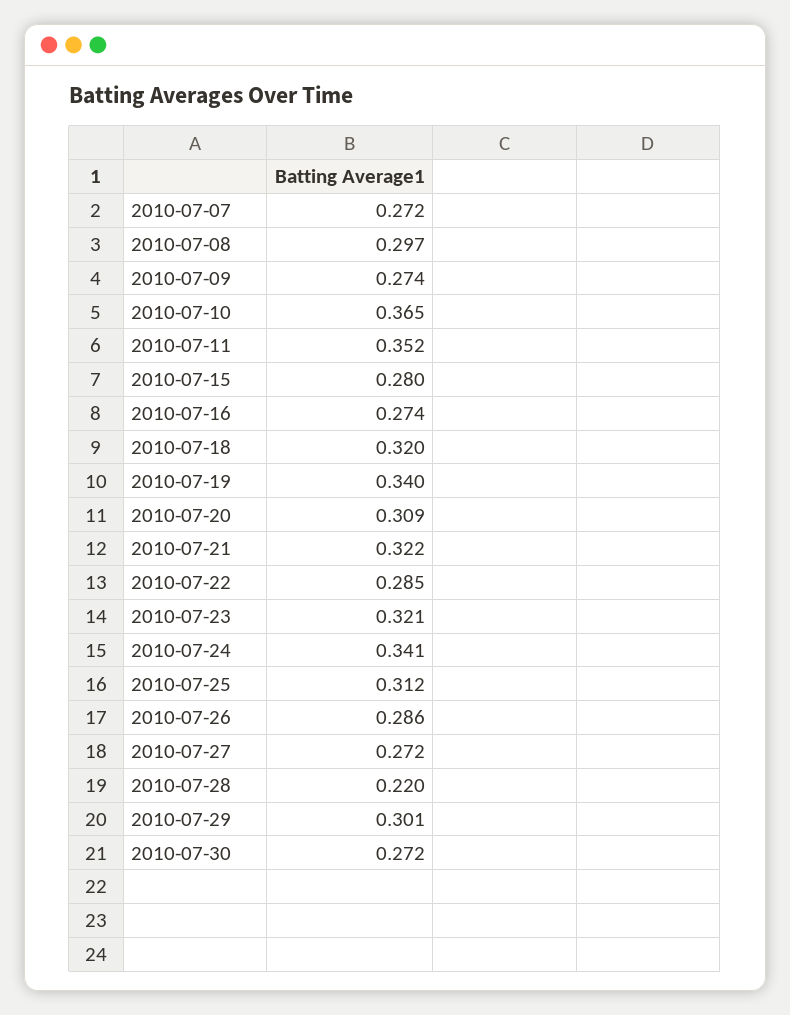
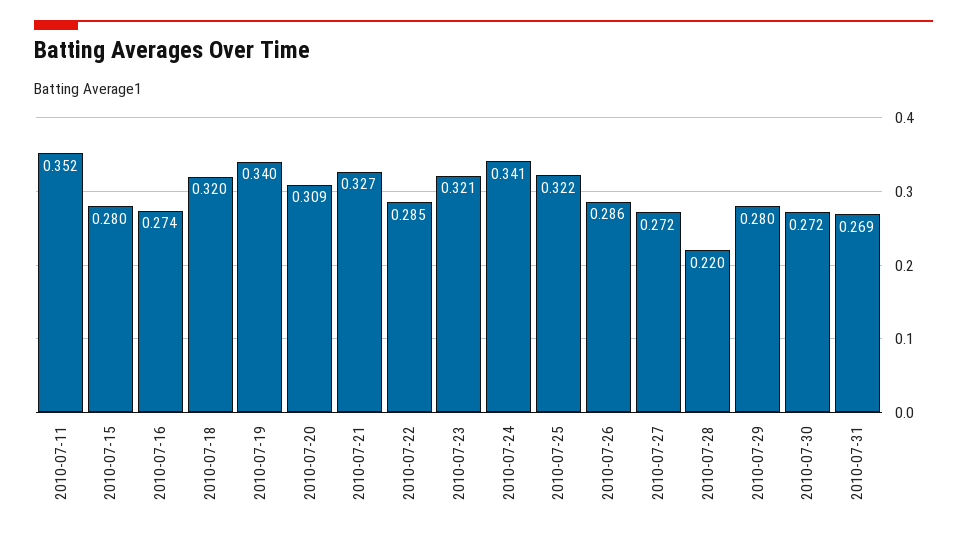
2010-07-07: 0.272 -> none
2010-07-08: 0.297 -> none
2010-07-09: 0.274 -> none
2010-07-10: 0.365 -> none
2010-07-21: 0.322 -> 0.327
2010-07-25: 0.312 -> 0.322
2010-07-29: 0.301 -> 0.28
2010-07-31: none -> 0.269

